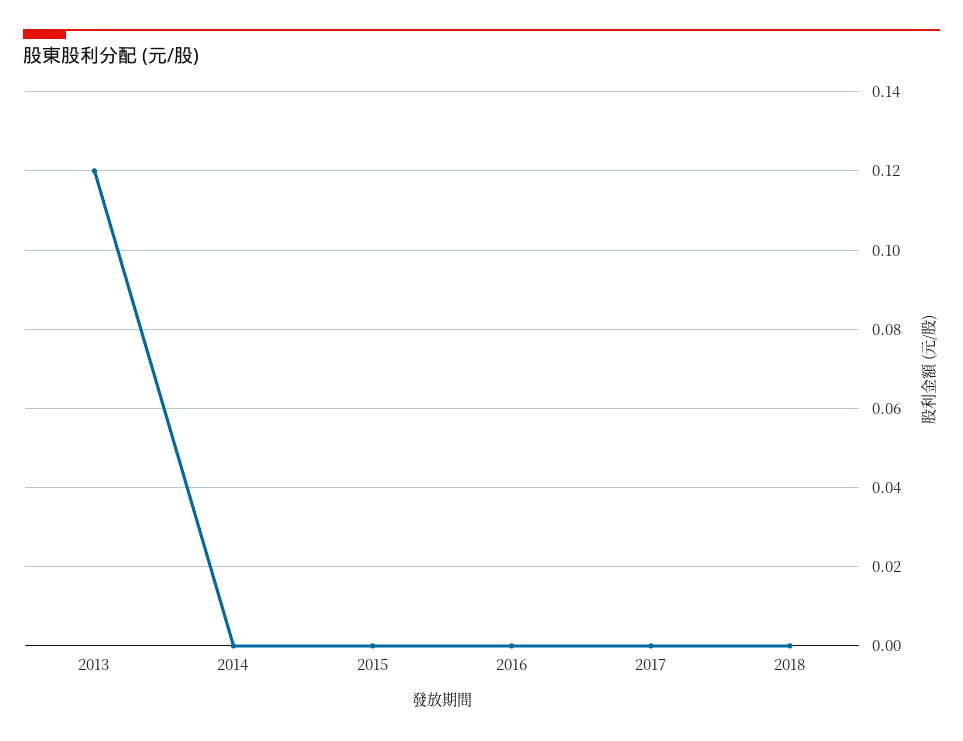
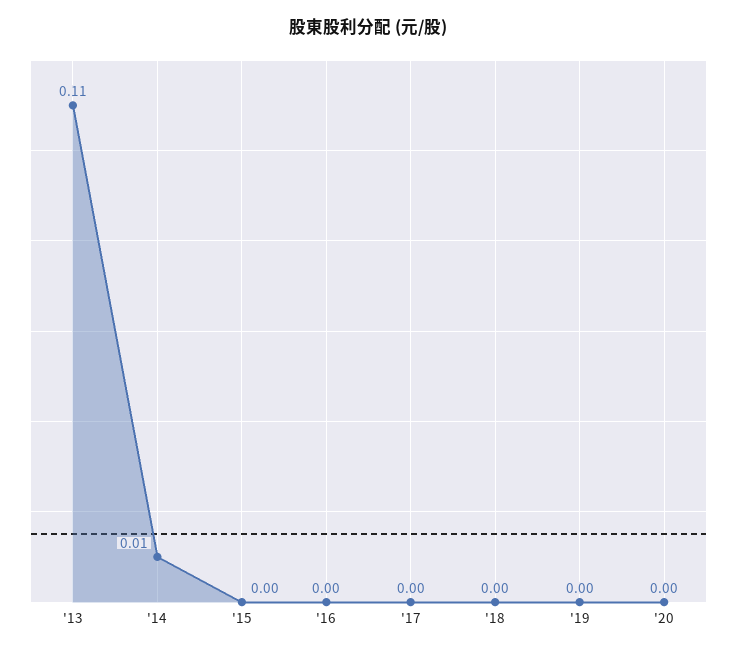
2013: 0.12 -> 0.11
2014: 0 -> 0.01
'19: none -> 0
'20: none -> 0

